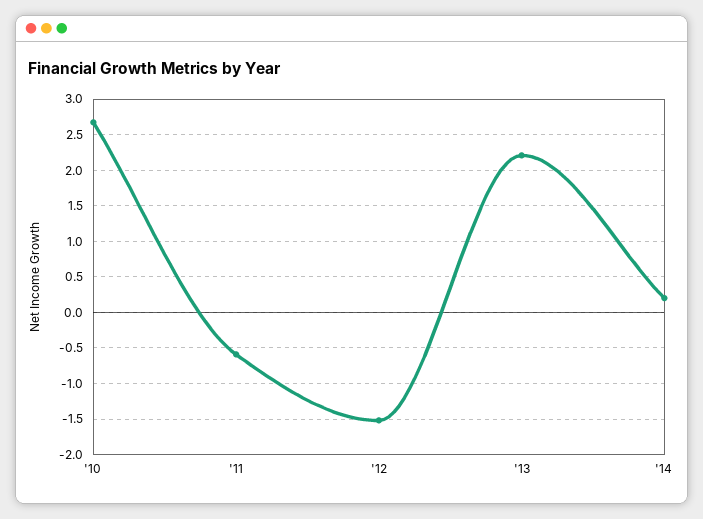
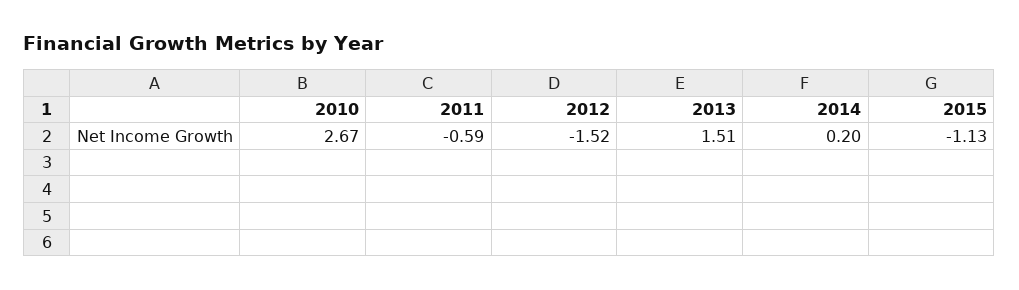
'13: 2.2 -> 1.51
2015: none -> -1.13

